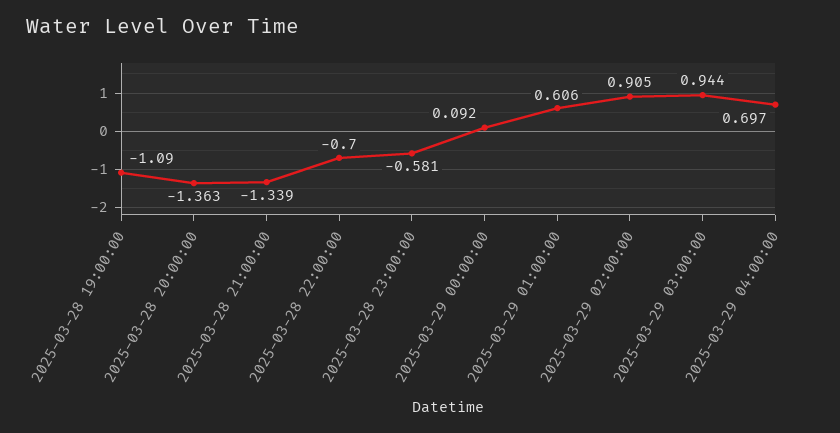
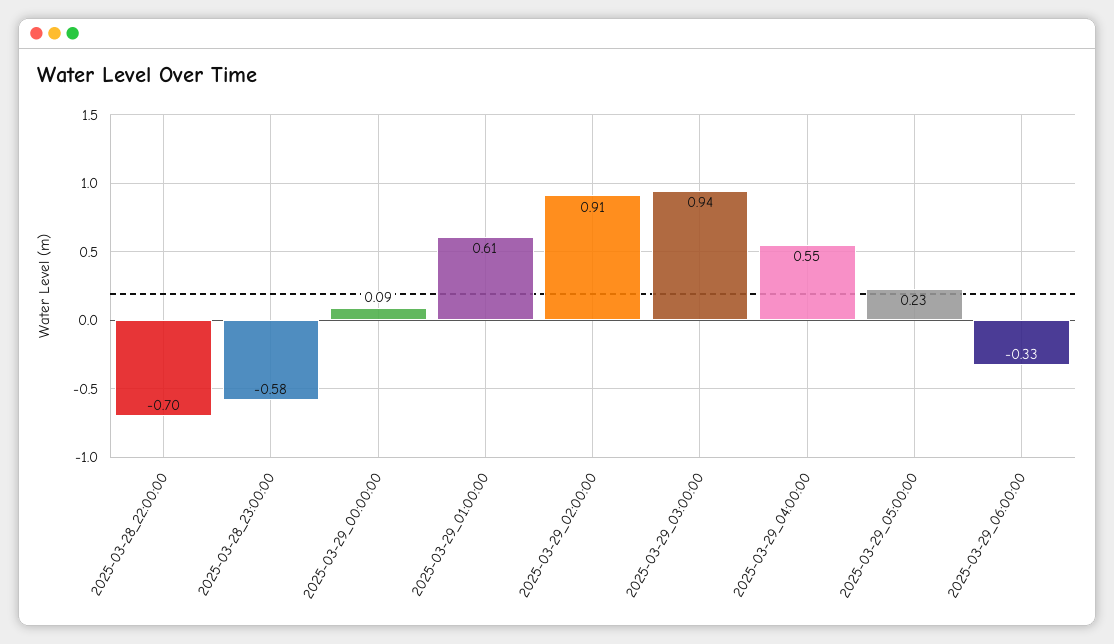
2025-03-28 19:00:00: -1.09 -> none
2025-03-28 20:00:00: -1.363 -> none
2025-03-28 21:00:00: -1.339 -> none
2025-03-29 04:00:00: 0.697 -> 0.55
2025-03-29_05:00:00: none -> 0.23
2025-03-29_06:00:00: none -> -0.33

